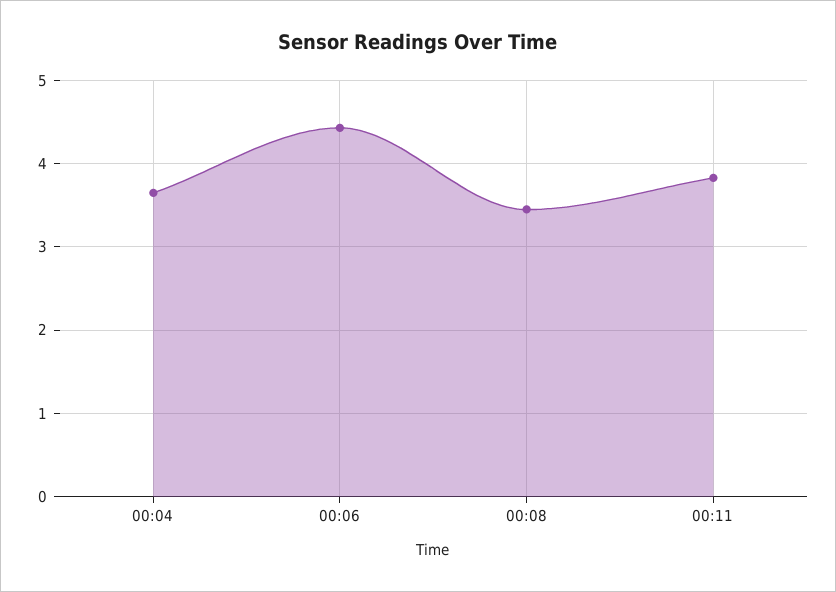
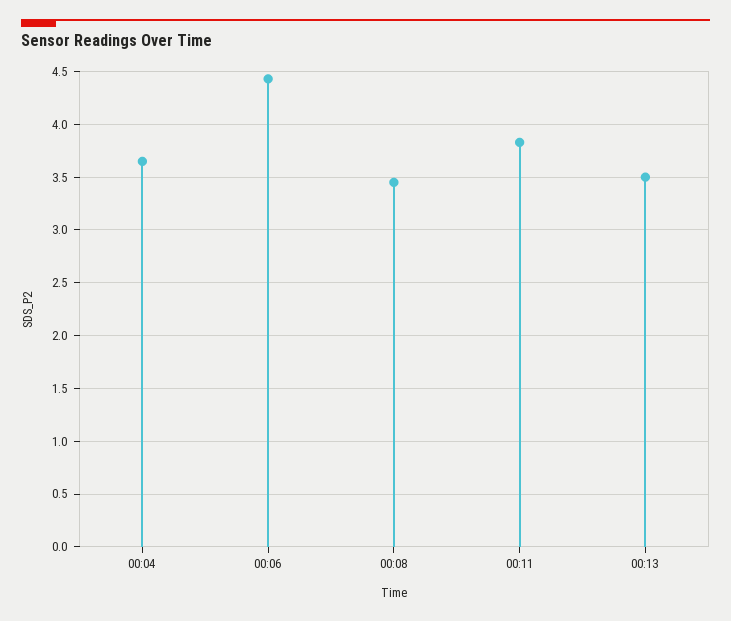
00:13: none -> 3.5

